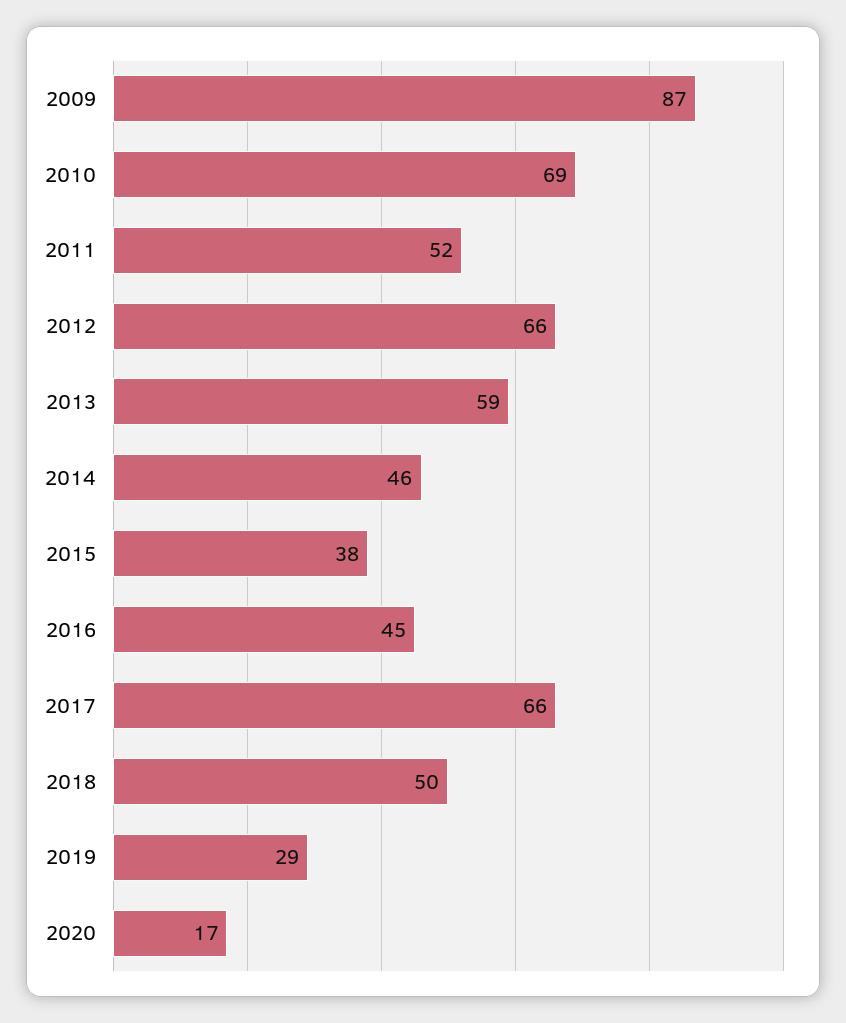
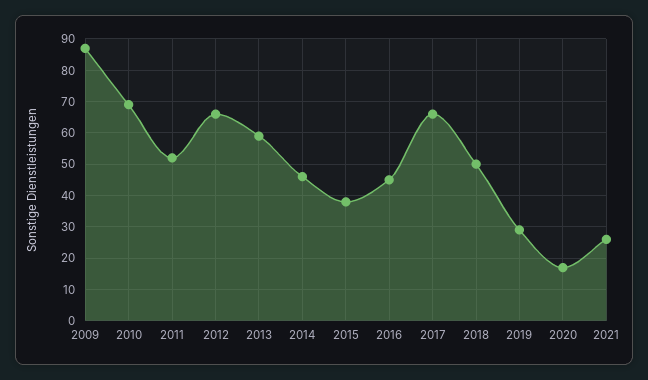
2021: none -> 25

